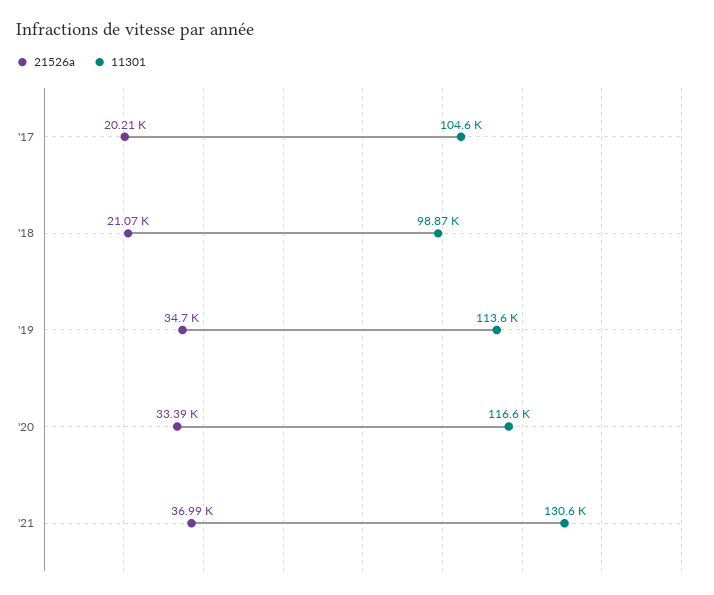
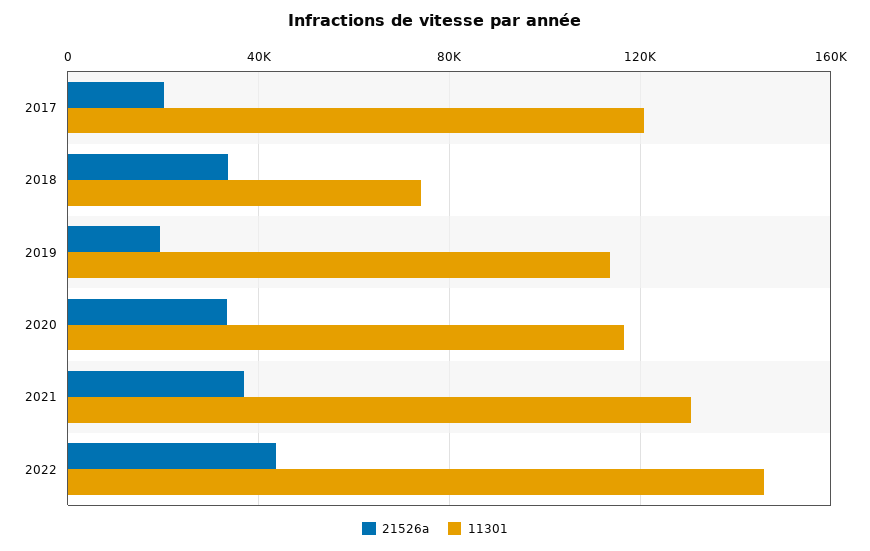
11301, '17: 104600 -> 120000
21526a, '18: 21070 -> 35000
11301, '18: 98870 -> 75000
21526a, '19: 34700 -> 20000
21526a, 2022: none -> 45000
11301, 2022: none -> 145000

